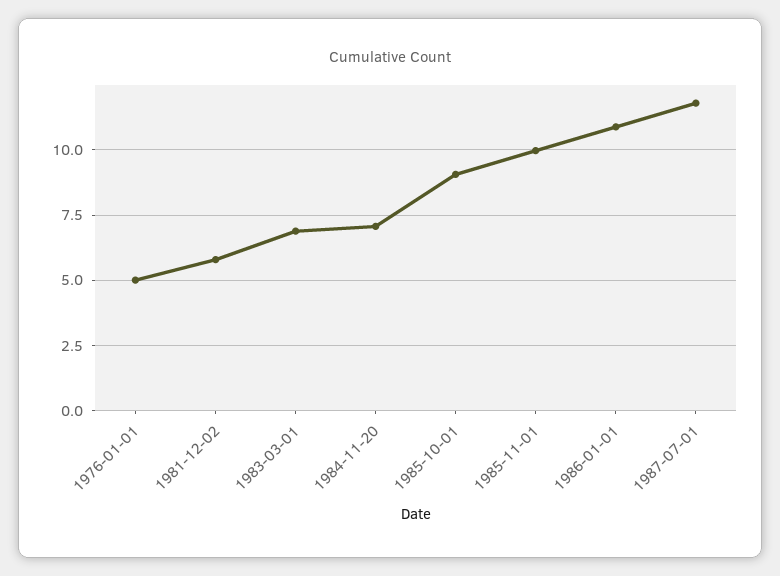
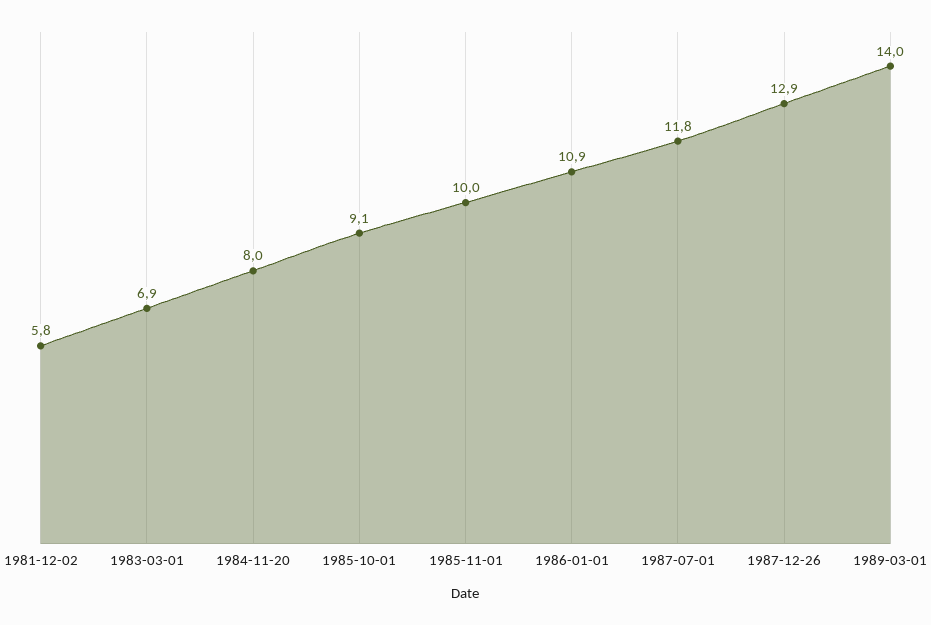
1976-01-01: 5 -> none
1984-11-20: 7 -> 8
1987-12-26: none -> 12.9
1989-03-01: none -> 14

